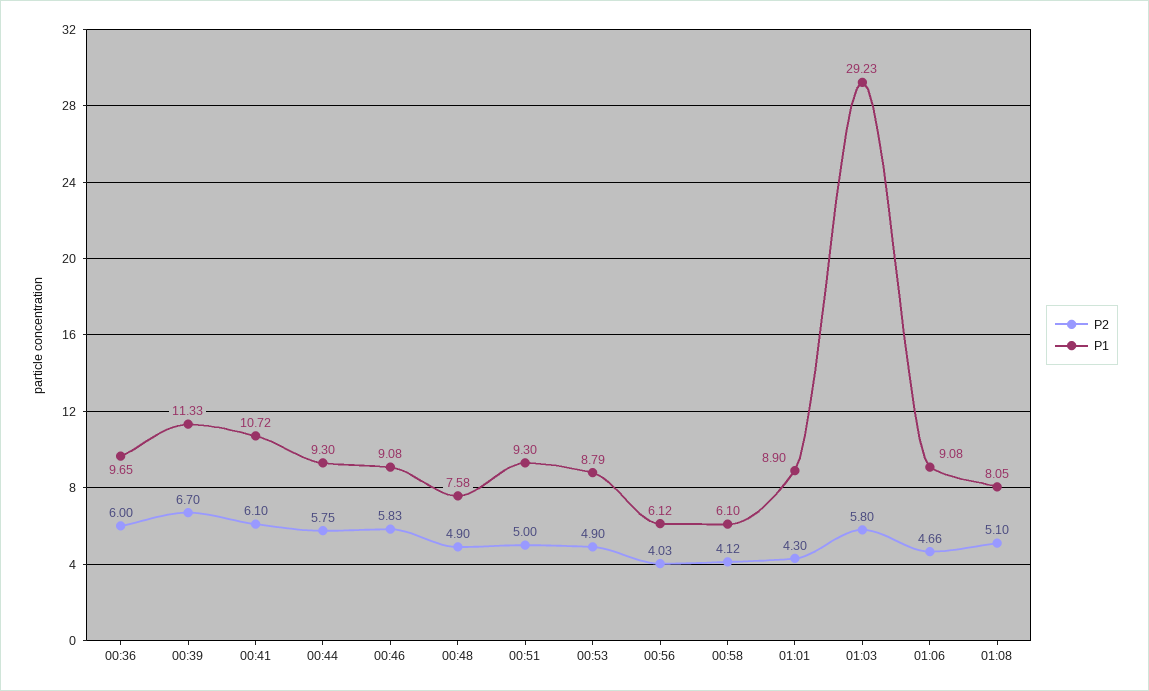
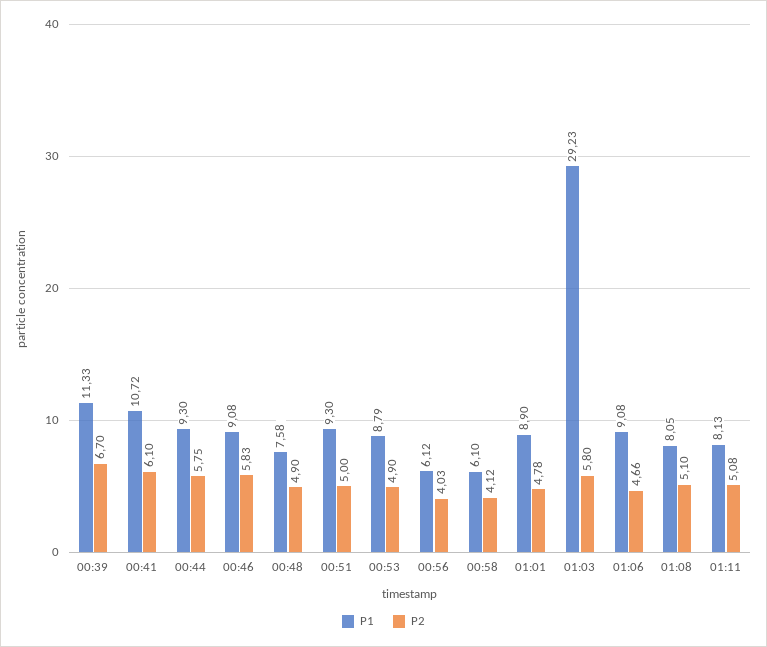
P2, 00:36: 6 -> none
P1, 00:36: 9.65 -> none
P2, 01:01: 4.3 -> 4.78
P1, 01:11: none -> 8.13
P2, 01:11: none -> 5.08

